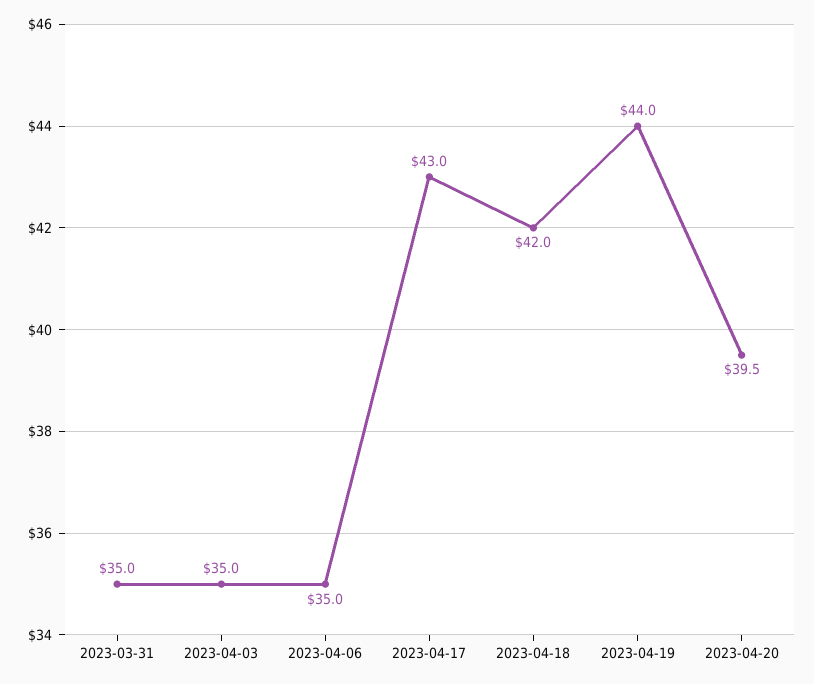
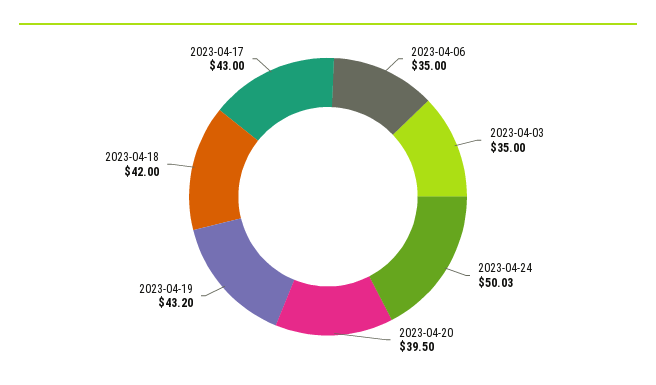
2023-03-31: 35 -> none
2023-04-19: 44 -> 43.2
2023-04-24: none -> 50.03

